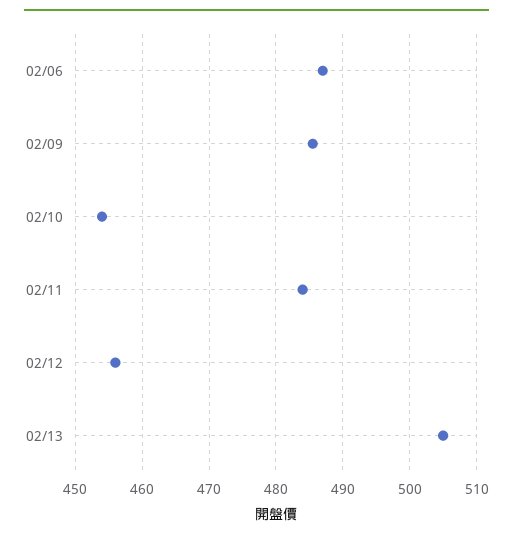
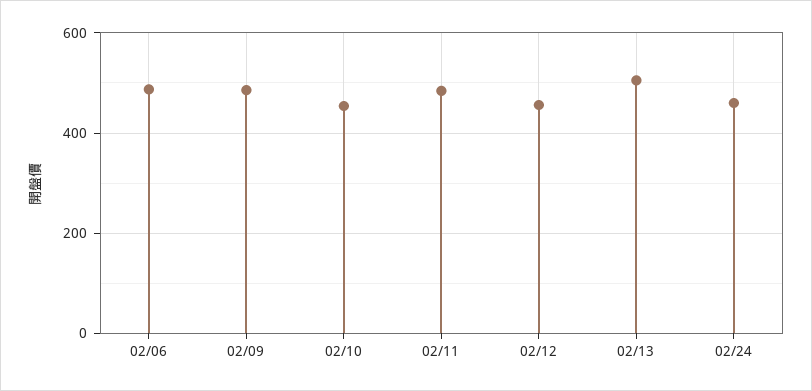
02/24: none -> 460

